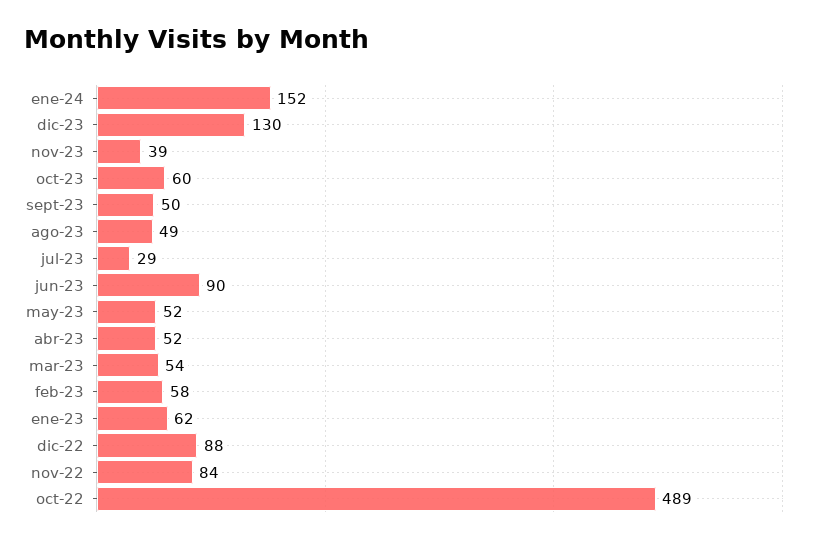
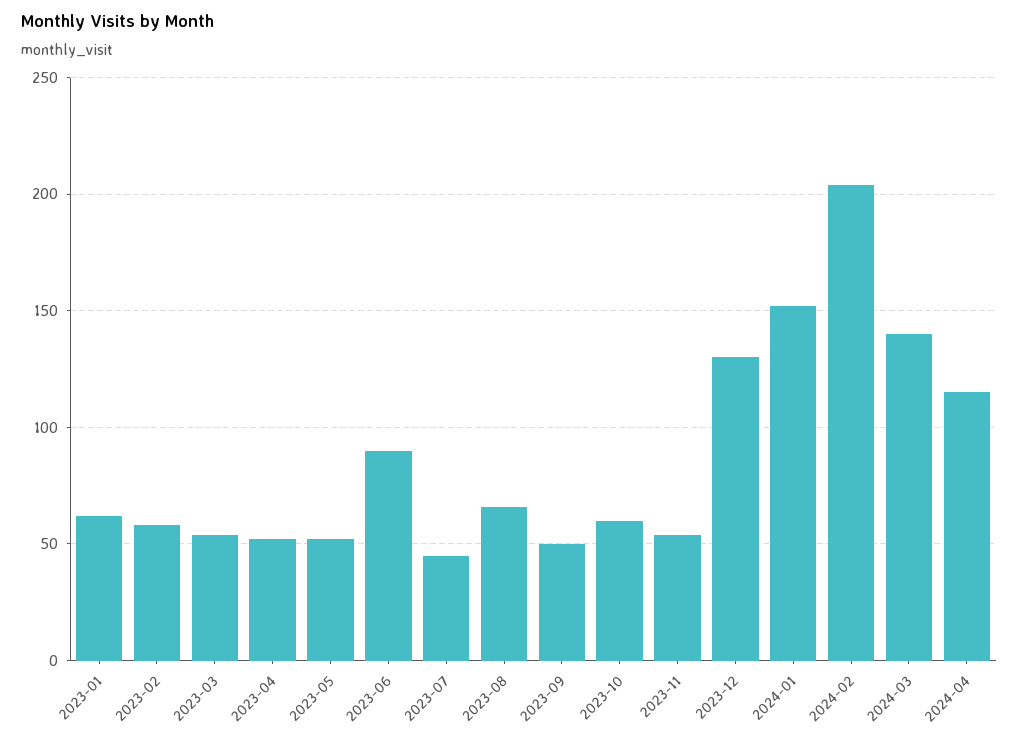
nov-23: 39 -> 55
ago-23: 49 -> 65
jul-23: 29 -> 45
dic-22: 88 -> none
nov-22: 84 -> none
oct-22: 489 -> none
2024-02: none -> 205
2024-03: none -> 140
2024-04: none -> 115

